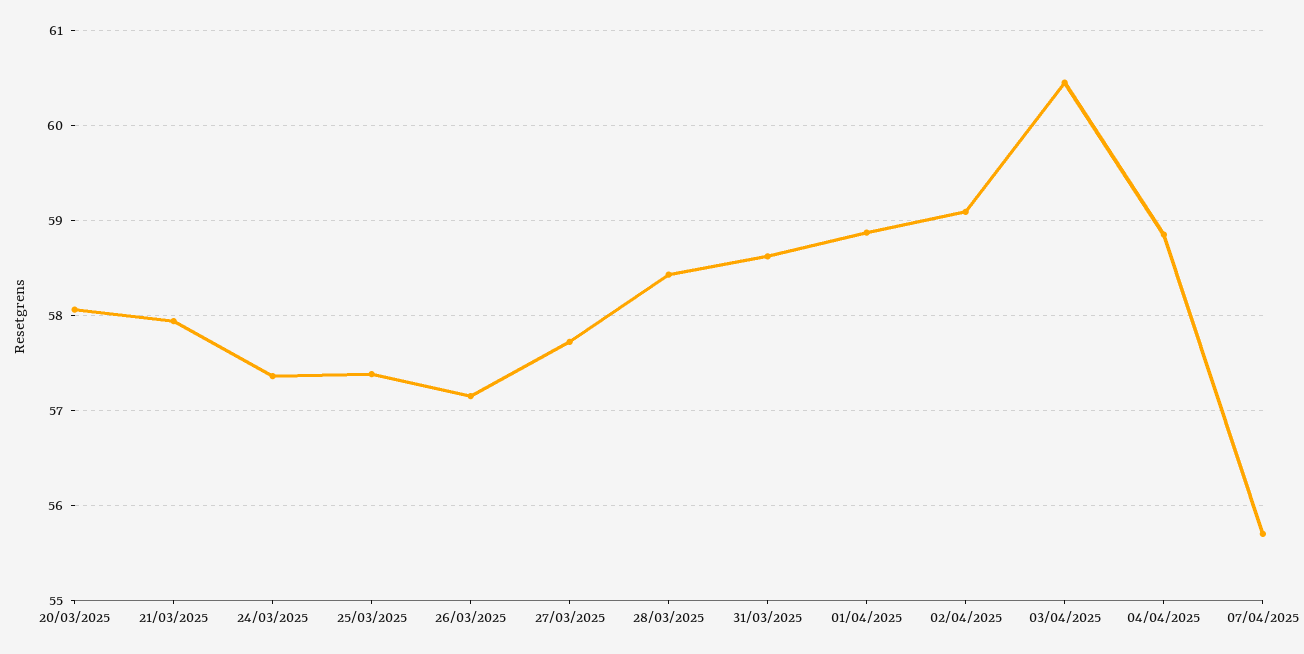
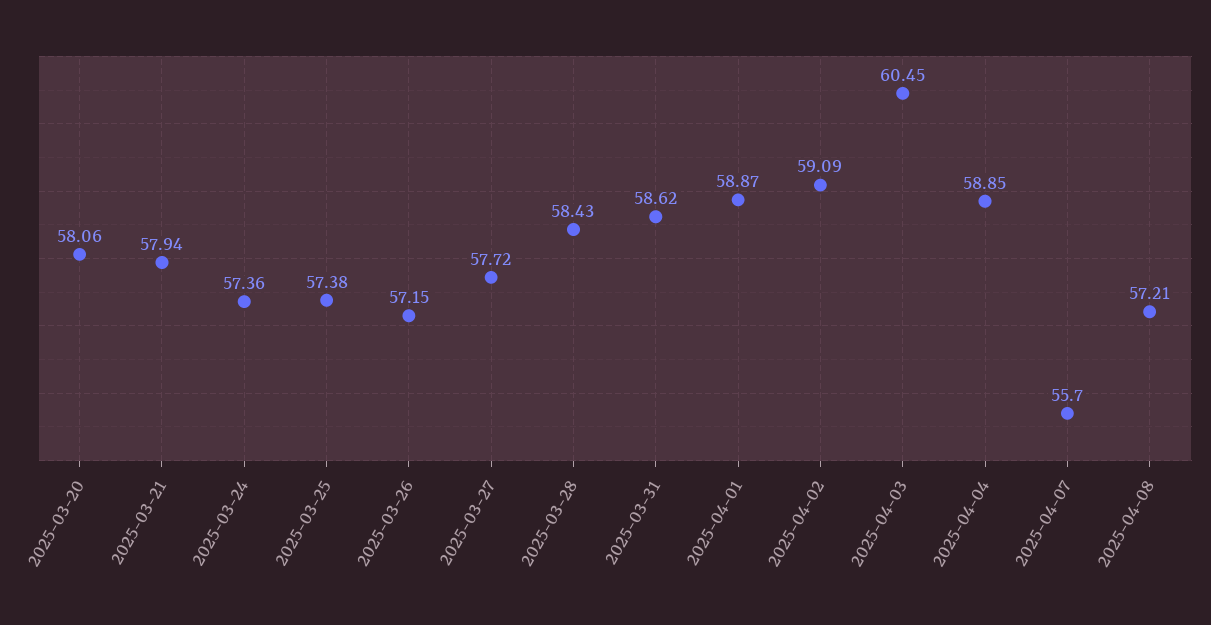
2025-04-08: none -> 57.21

